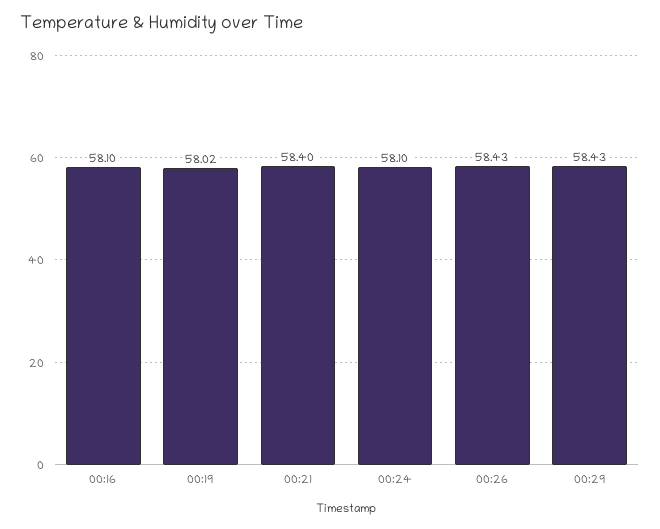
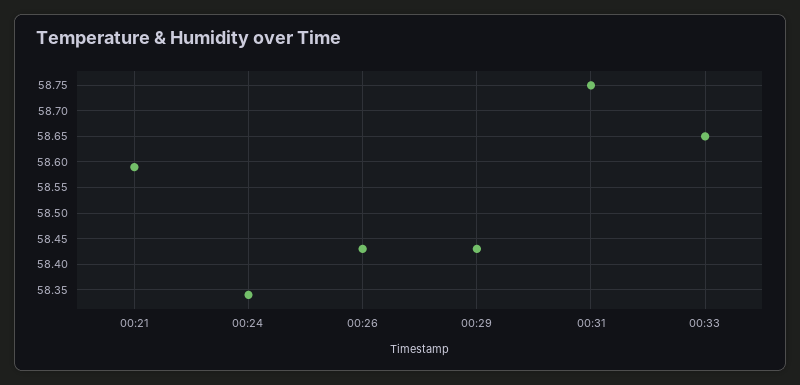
00:16: 58.1 -> none
00:19: 58.02 -> none
00:21: 58.4 -> 58.6
00:24: 58.1 -> 58.35
00:31: none -> 58.75
00:33: none -> 58.65

